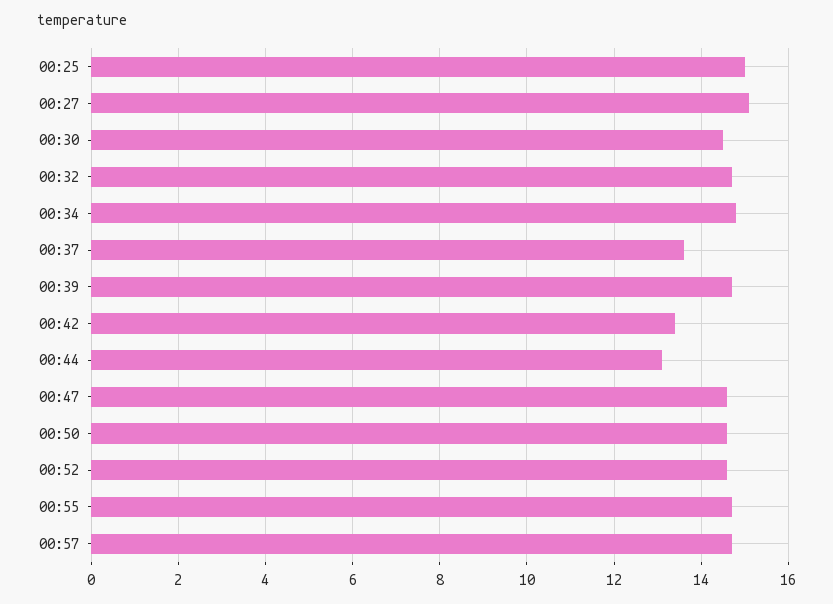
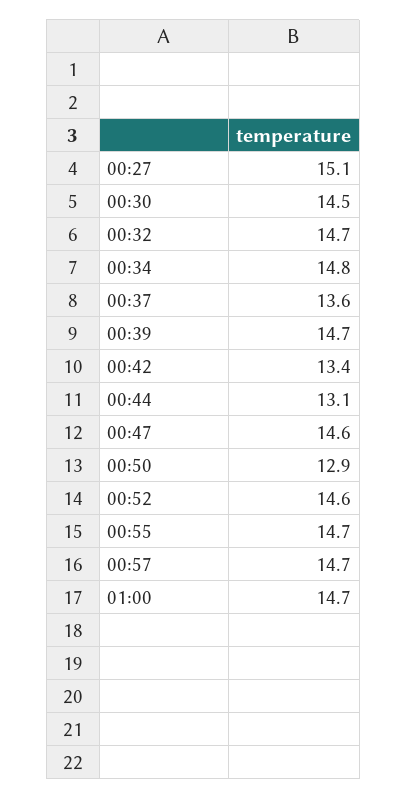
00:25: 15 -> none
00:50: 14.5 -> 12.9
01:00: none -> 14.7

